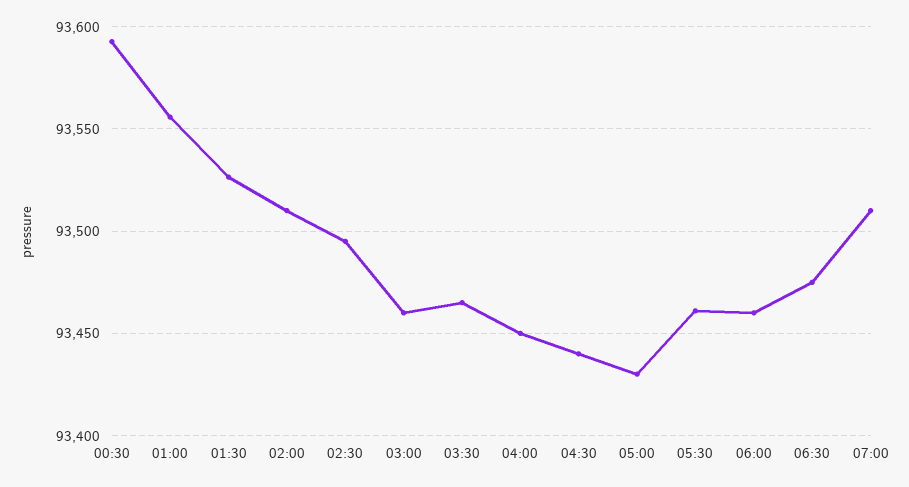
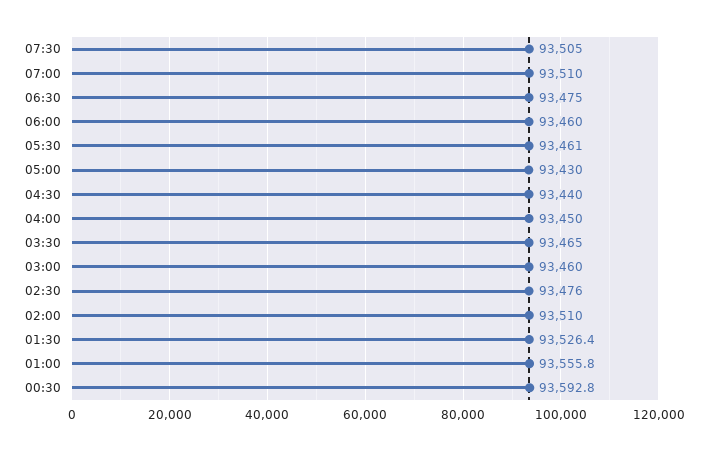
02:30: 93495 -> 93476
07:30: none -> 93505

